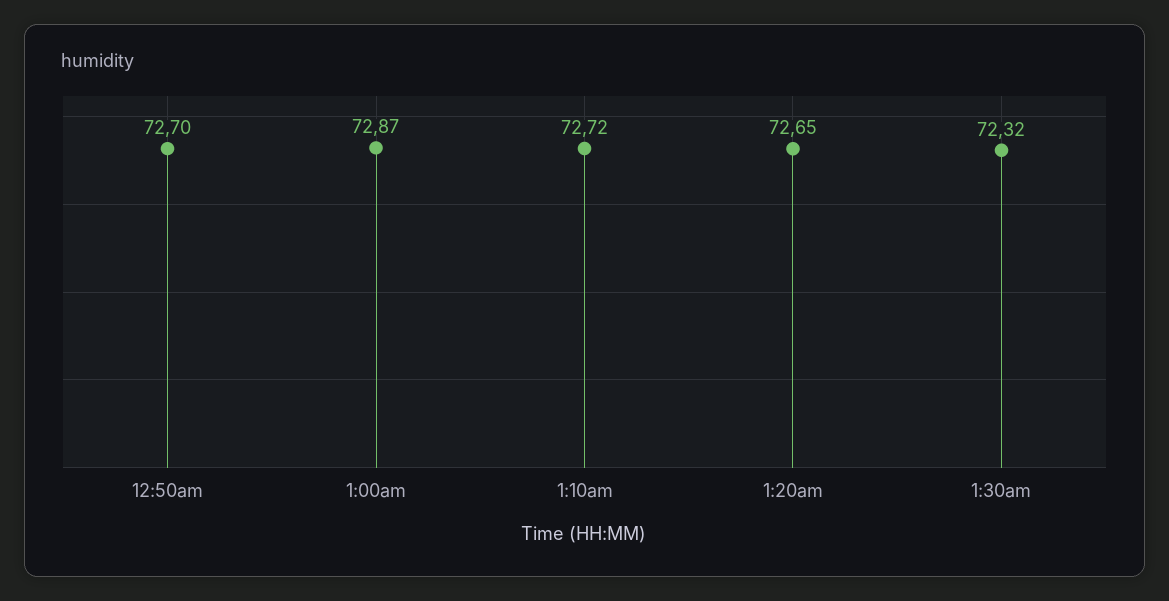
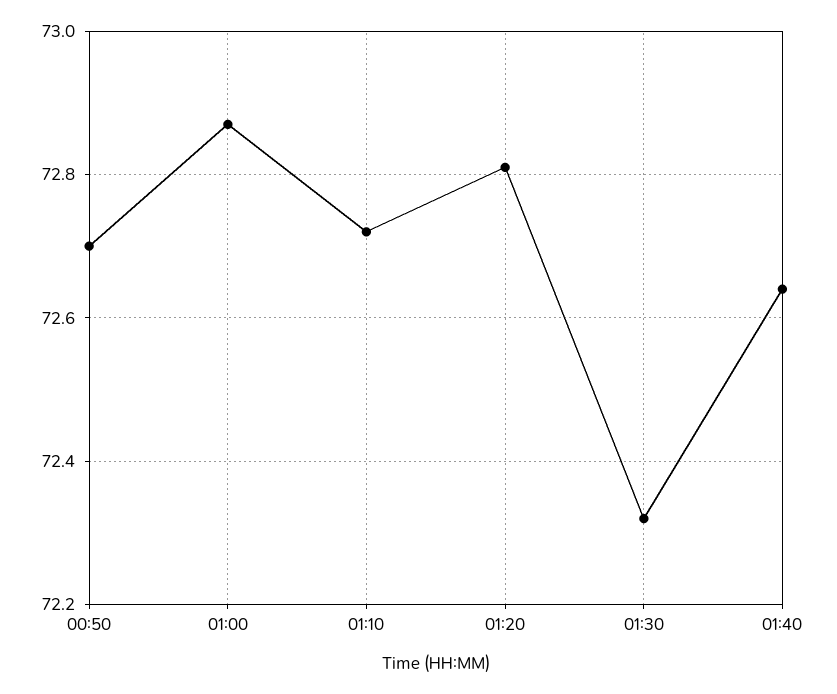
1:20am: 72.65 -> 72.8
01:40: none -> 72.65

